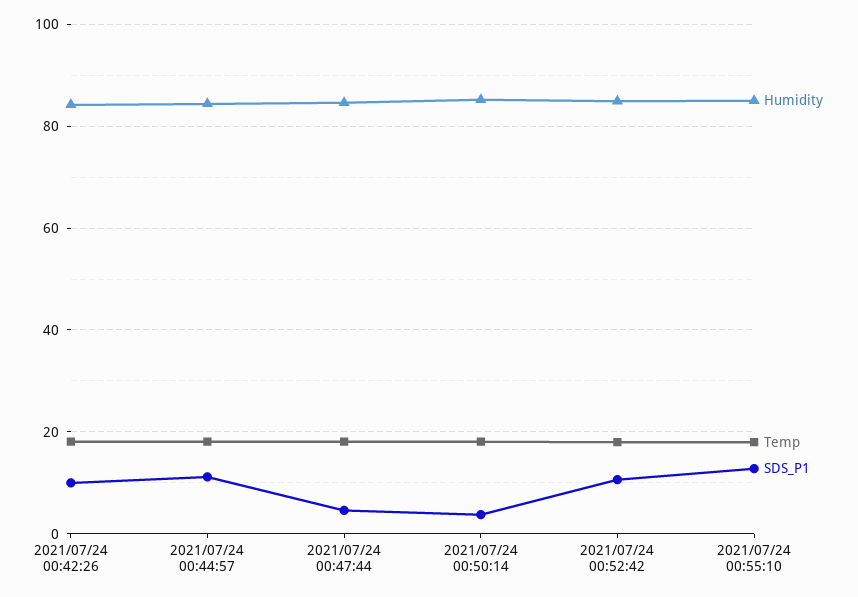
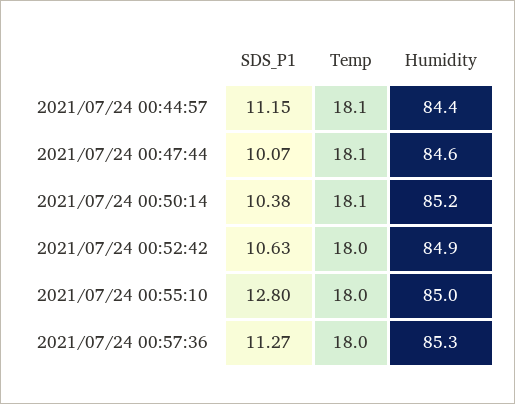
Humidity, 2021/07/24 00:42:26: 84 -> none
Temp, 2021/07/24 00:42:26: 18 -> none
SDS_P1, 2021/07/24 00:42:26: 10 -> none
SDS_P1, 2021/07/24 00:47:44: 4 -> 10.07
SDS_P1, 2021/07/24 00:50:14: 4 -> 10.38
SDS_P1, 2021/07/24 00:57:36: none -> 11.27
Temp, 2021/07/24 00:57:36: none -> 18
Humidity, 2021/07/24 00:57:36: none -> 85.3

